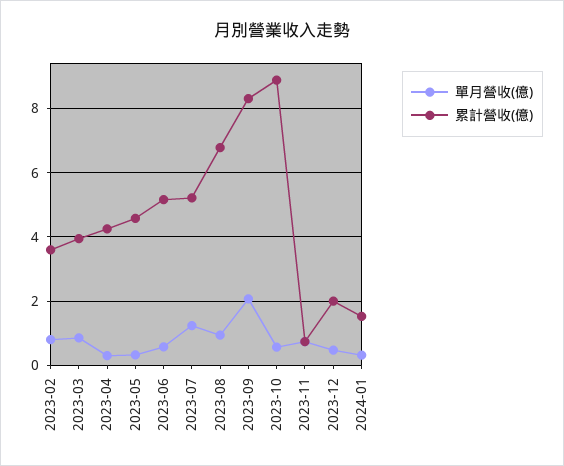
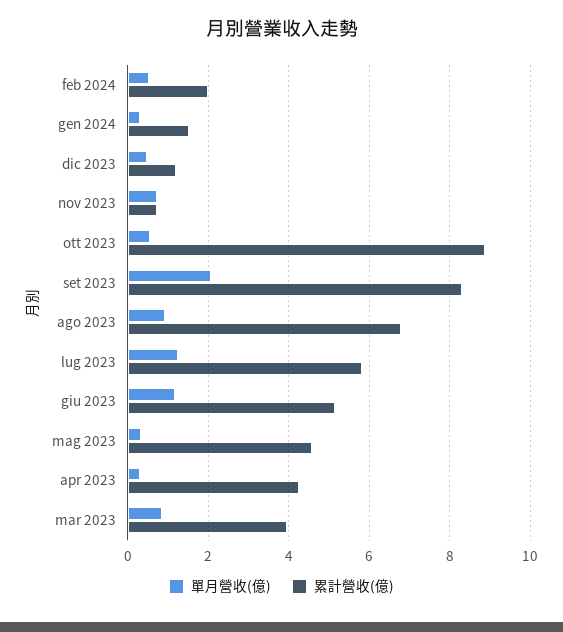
單月營收(億), 2023-02: 0.8 -> none
累計營收(億), 2023-02: 3.6 -> none
單月營收(億), 2023-06: 0.6 -> 1.2
累計營收(億), 2023-07: 5.2 -> 5.8
累計營收(億), 2023-12: 2 -> 1.2
單月營收(億), feb 2024: none -> 0.6
累計營收(億), feb 2024: none -> 2

